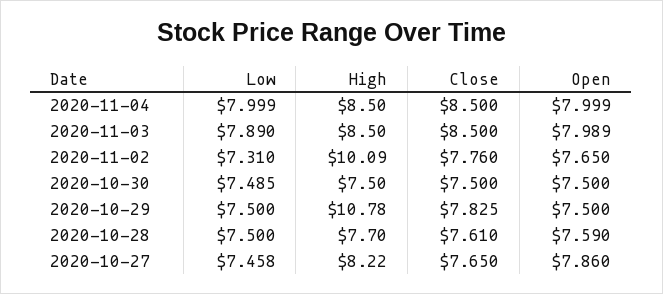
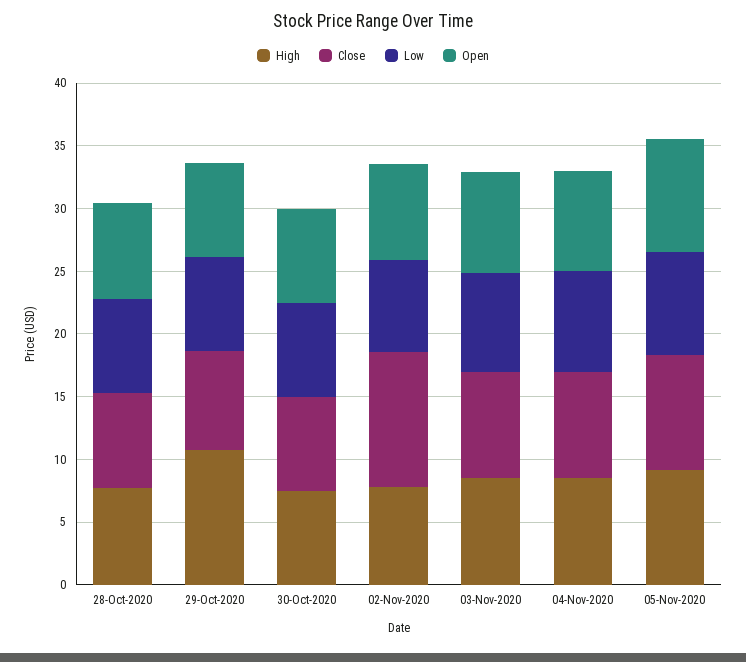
High, 2020-11-02: 10.09 -> 8
Close, 2020-11-02: 7.76 -> 11
Low, 2020-10-27: 7.458 -> none
High, 2020-10-27: 8.22 -> none
Close, 2020-10-27: 7.65 -> none
Open, 2020-10-27: 7.86 -> none
High, 05-Nov-2020: none -> 9
Close, 05-Nov-2020: none -> 9
Low, 05-Nov-2020: none -> 8
Open, 05-Nov-2020: none -> 9

